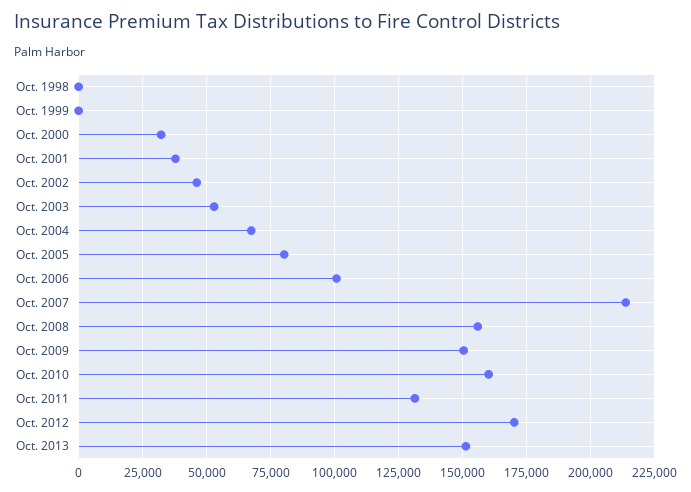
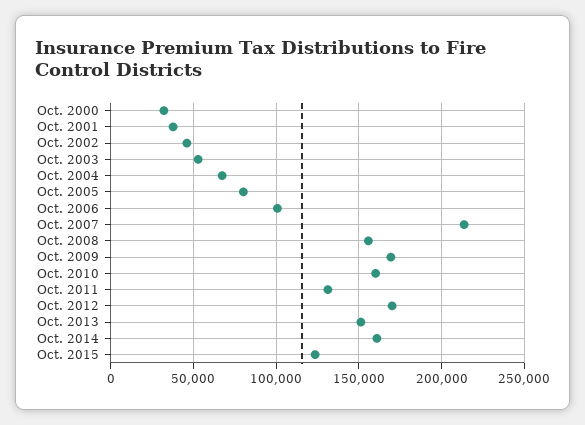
Oct. 1998: 0 -> none
Oct. 1999: 0 -> none
Oct. 2009: 150000 -> 170000
Oct. 2014: none -> 160000
Oct. 2015: none -> 125000

